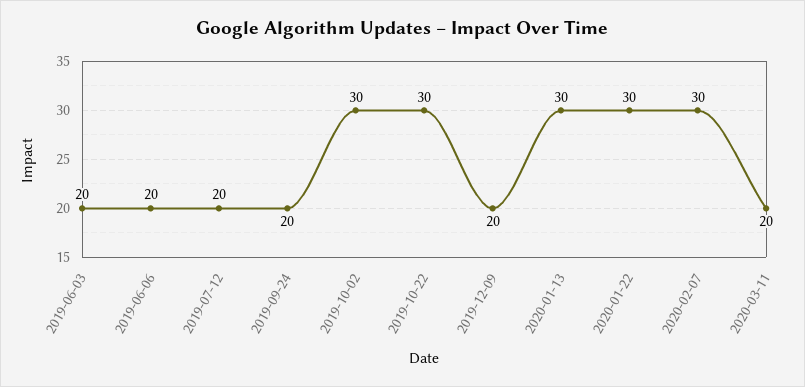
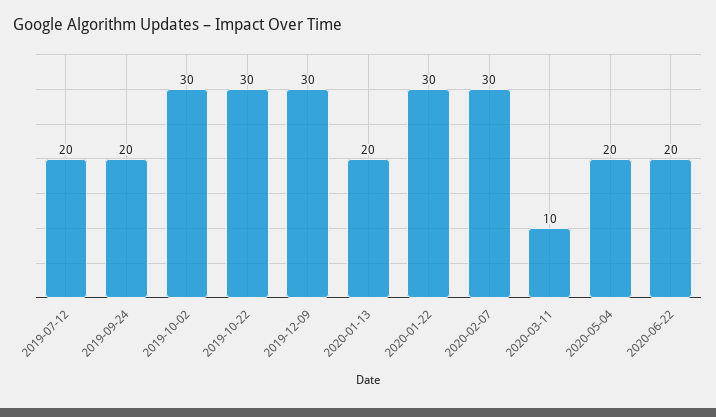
2019-06-03: 20 -> none
2019-06-06: 20 -> none
2019-12-09: 20 -> 30
2020-01-13: 30 -> 20
2020-03-11: 20 -> 10
2020-05-04: none -> 20
2020-06-22: none -> 20

